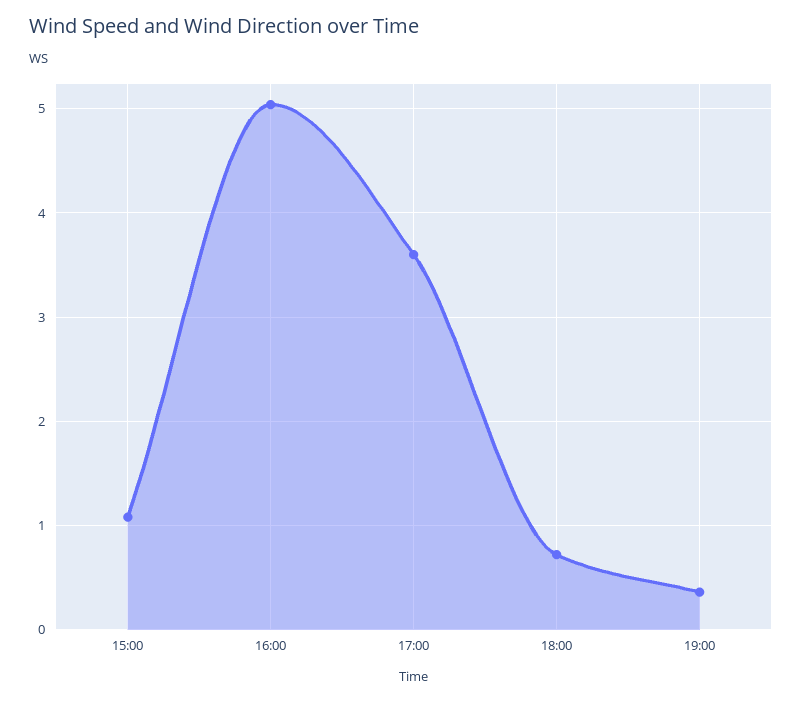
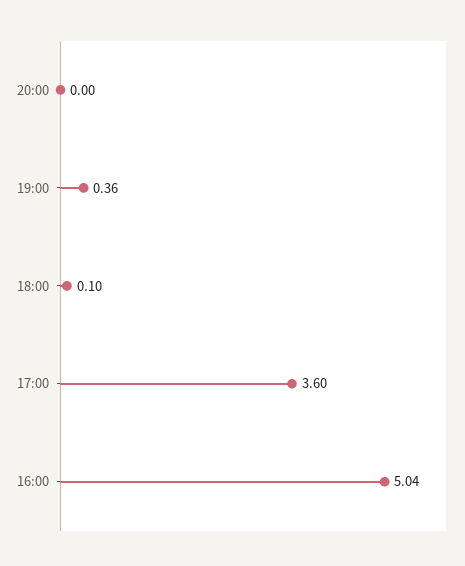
15:00: 1.1 -> none
18:00: 0.7 -> 0.1
20:00: none -> 0

